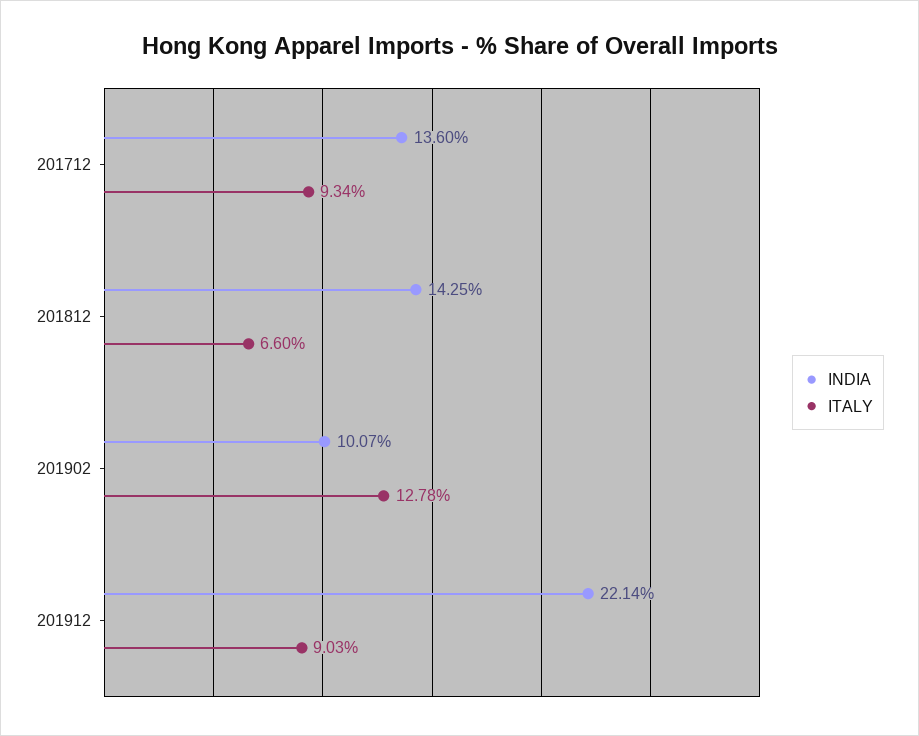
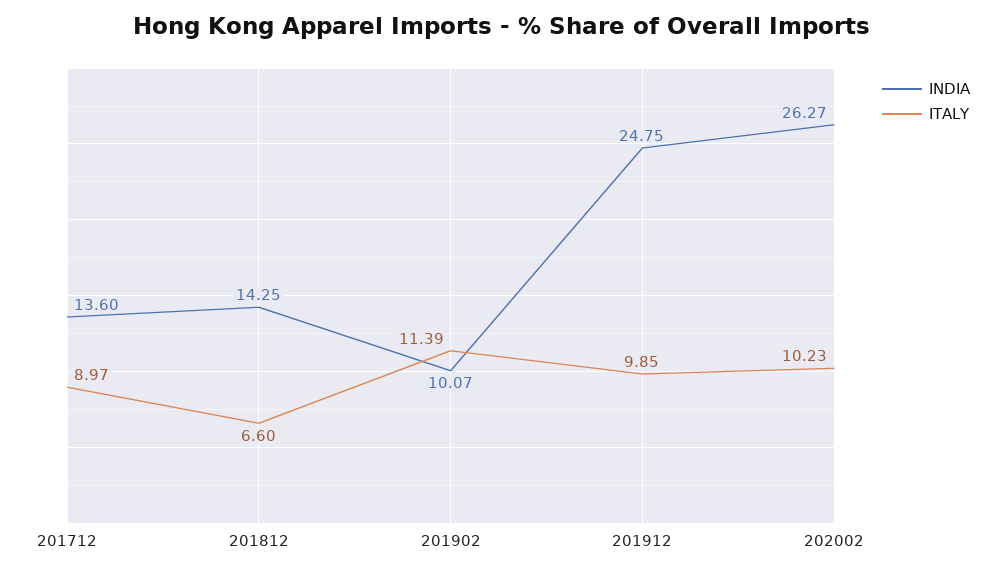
ITALY, 201712: 9.34 -> 8.97
ITALY, 201902: 12.78 -> 11.39
INDIA, 201912: 22.14 -> 24.75
ITALY, 201912: 9.03 -> 9.85
INDIA, 202002: none -> 26.27
ITALY, 202002: none -> 10.23

